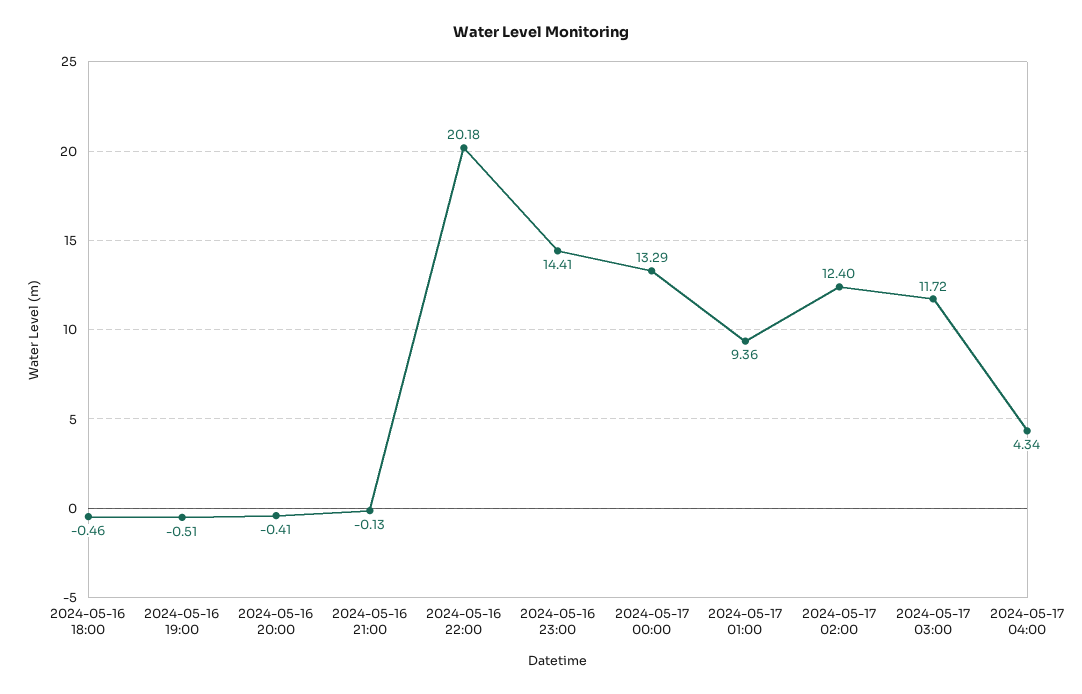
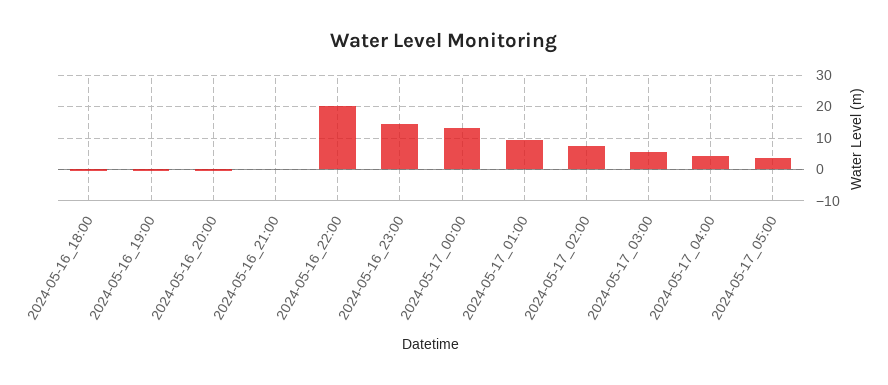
2024-05-17 02:00: 12.4 -> 8
2024-05-17 03:00: 11.72 -> 6
2024-05-17_05:00: none -> 4

